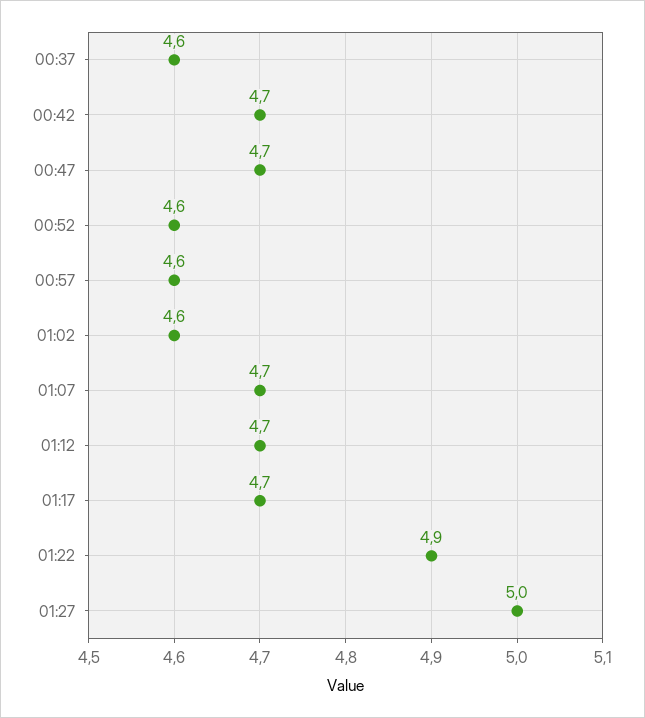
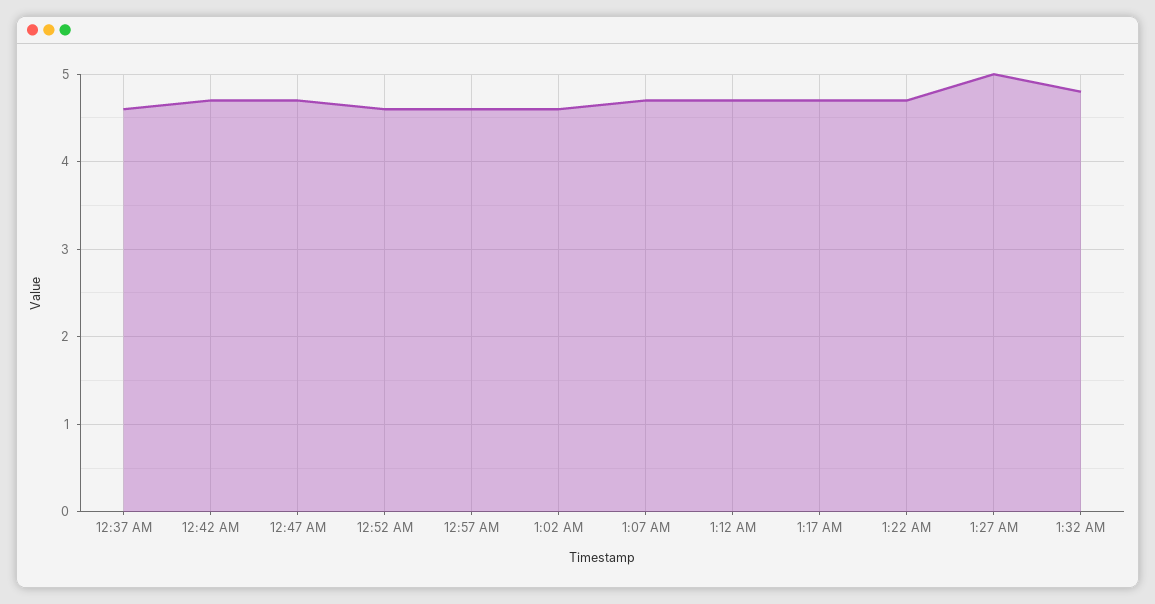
01:22: 4.9 -> 4.7
1:32 AM: none -> 4.8

